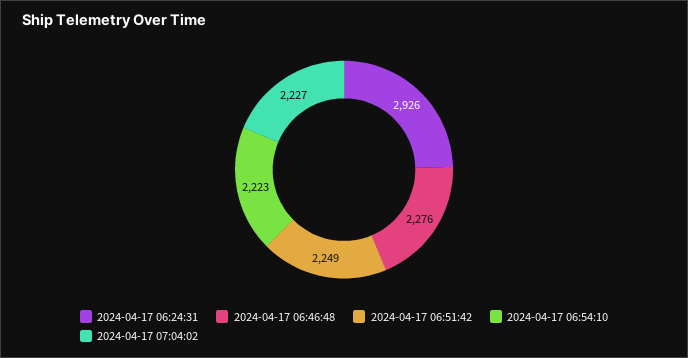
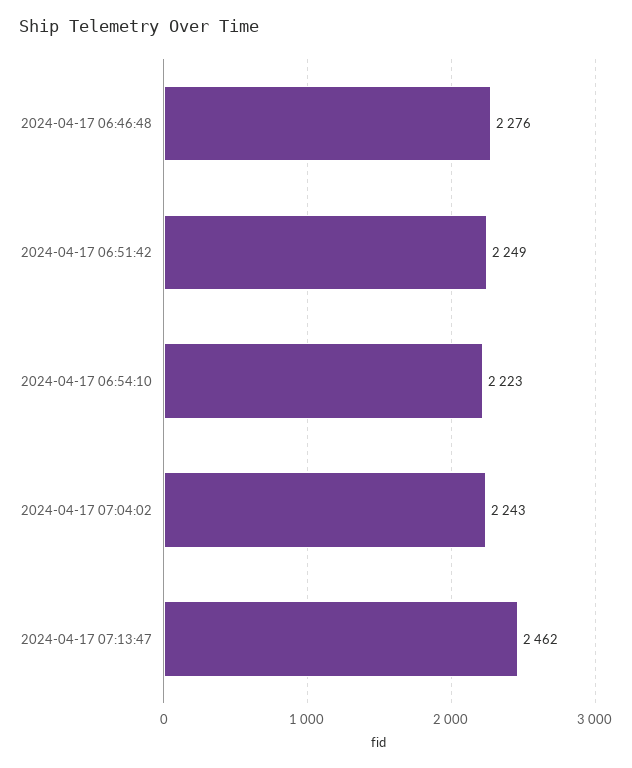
2024-04-17 06:24:31: 2926 -> none
2024-04-17 07:04:02: 2227 -> 2243
2024-04-17 07:13:47: none -> 2462

